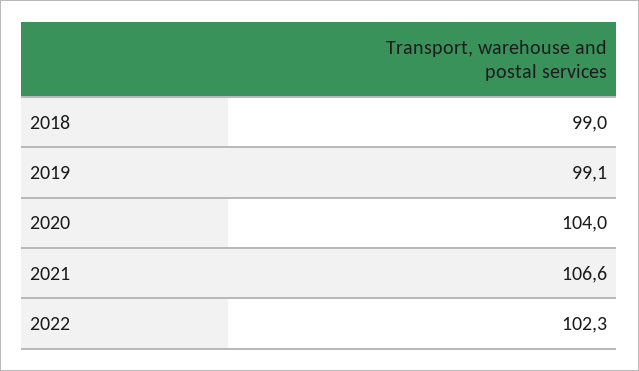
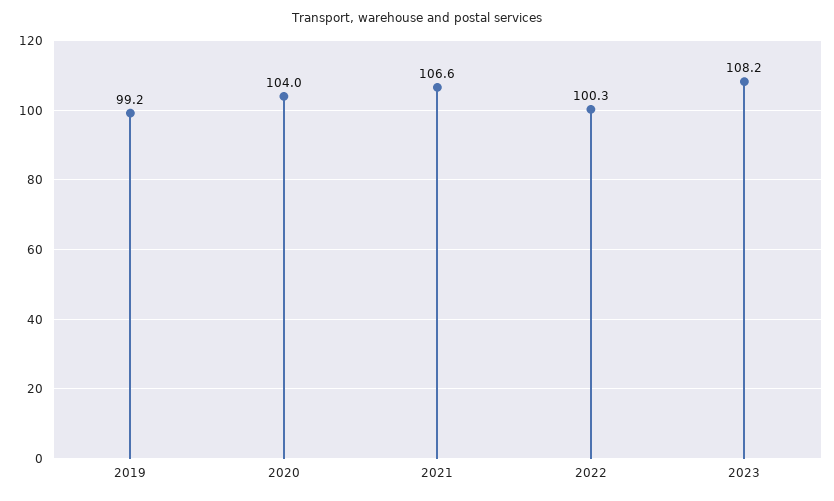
2018: 99 -> none
2019: 99.1 -> 99.2
2022: 102.3 -> 100.3
2023: none -> 108.2

